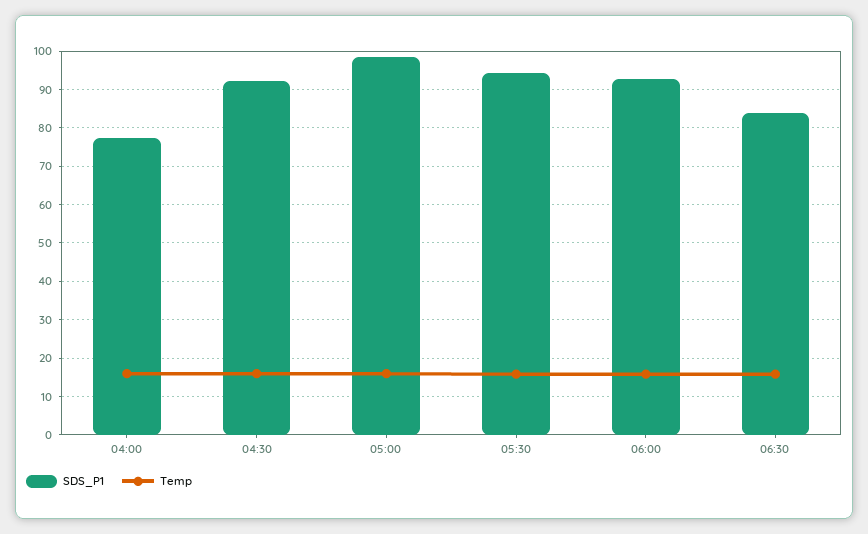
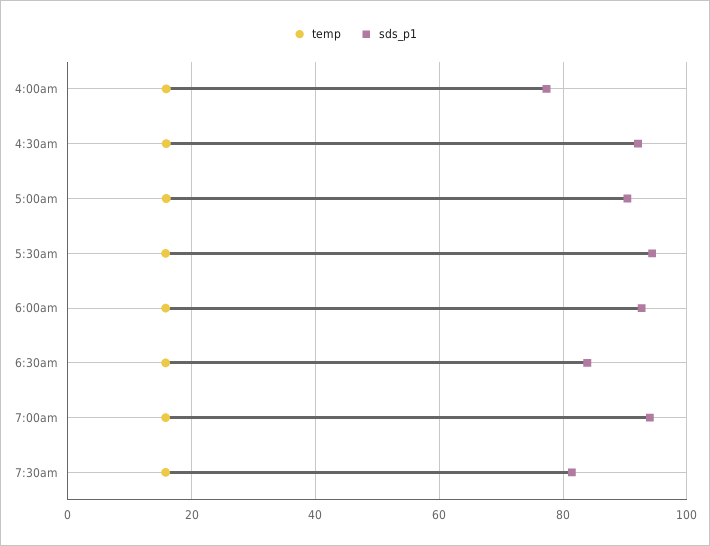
SDS_P1, 05:00: 98 -> 90
Temp, 7:00am: none -> 16
SDS_P1, 7:00am: none -> 94
Temp, 7:30am: none -> 16
SDS_P1, 7:30am: none -> 82

